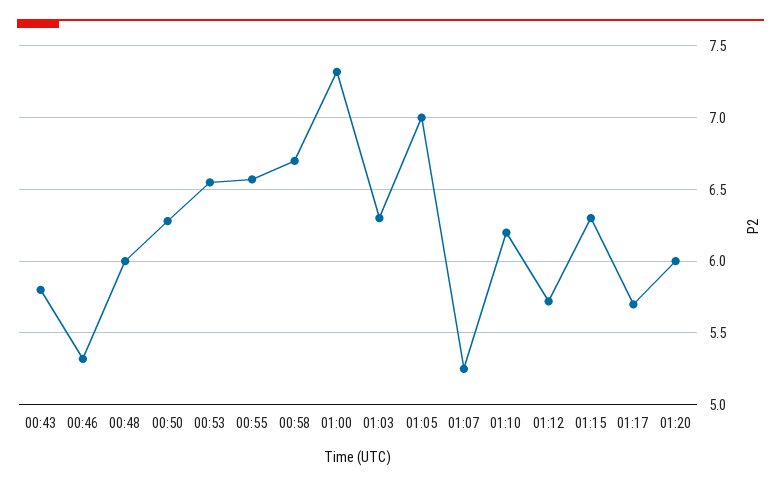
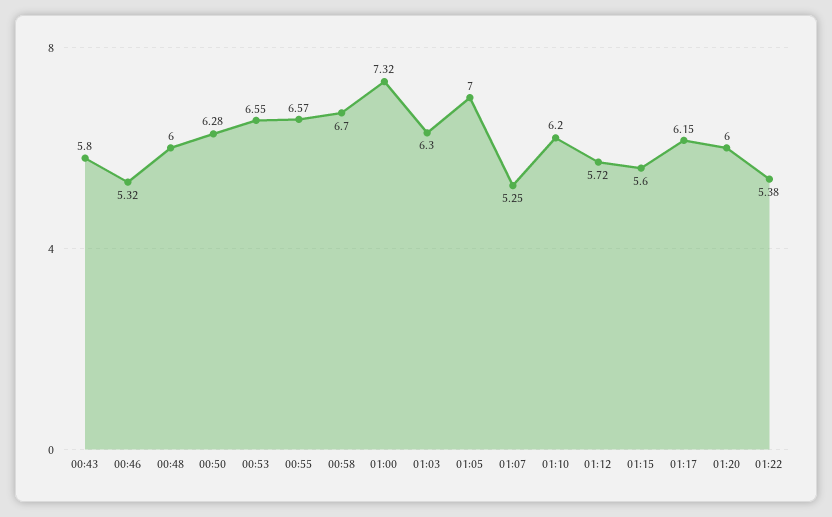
01:15: 6.3 -> 5.6
01:17: 5.7 -> 6.15
01:22: none -> 5.38

